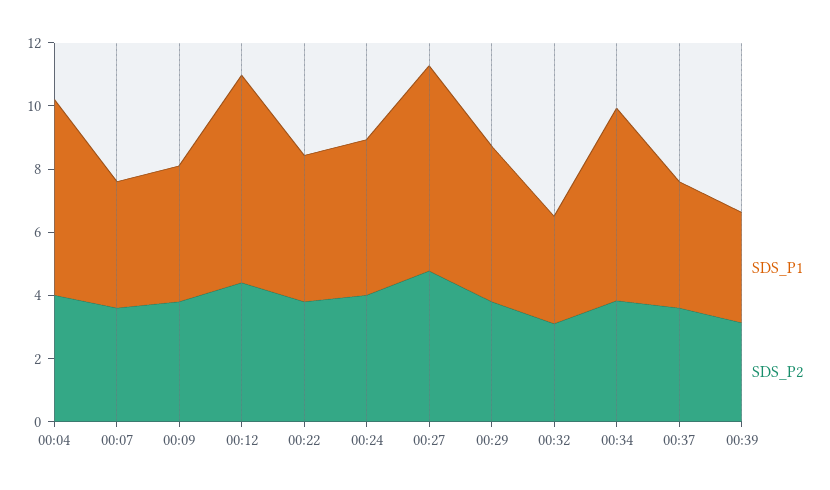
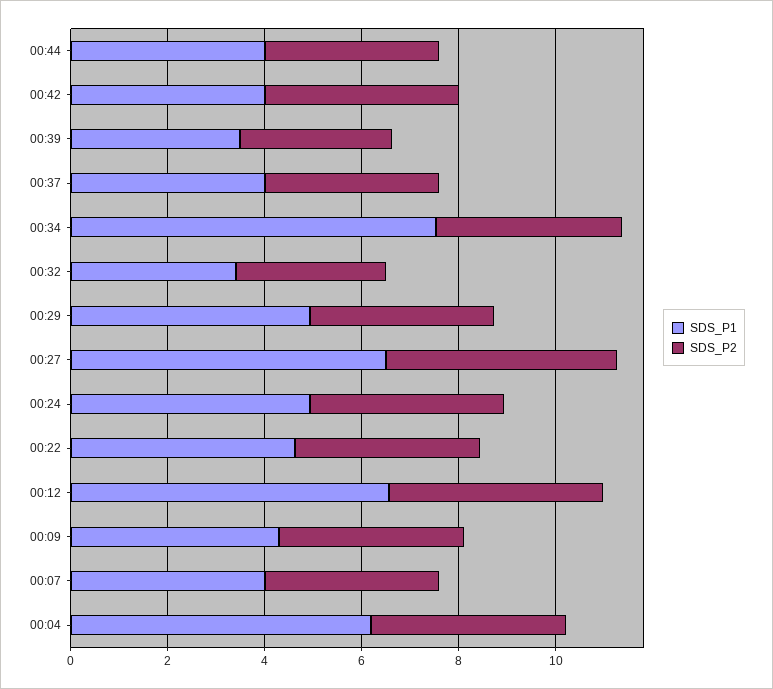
SDS_P1, 00:34: 6 -> 7.5
SDS_P1, 00:44: none -> 4
SDS_P2, 00:44: none -> 3.5
SDS_P1, 00:42: none -> 4
SDS_P2, 00:42: none -> 4

